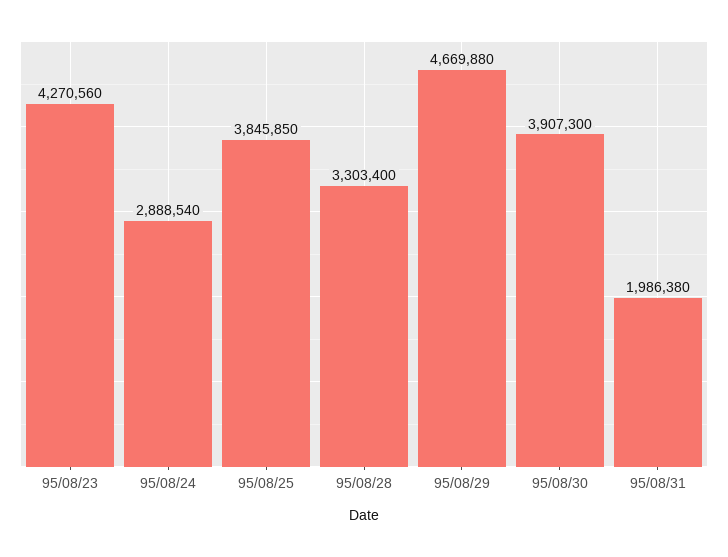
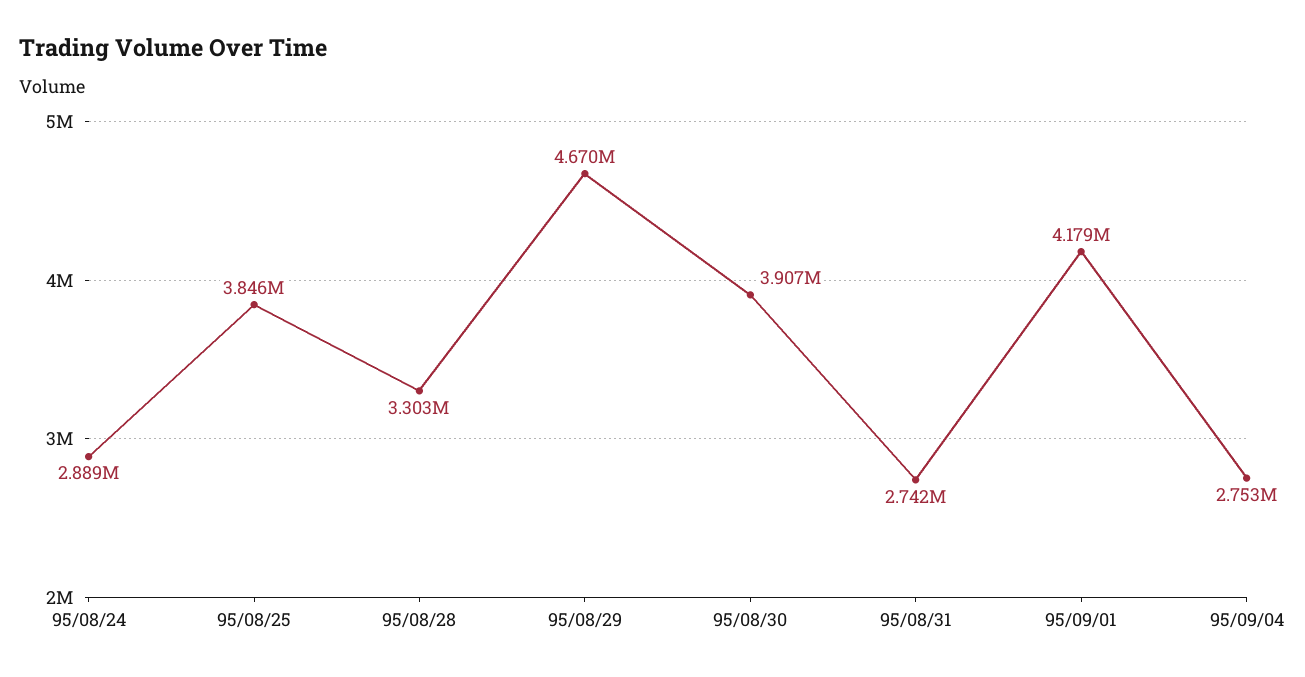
95/08/23: 4270560 -> none
95/08/31: 1986380 -> 2742000
95/09/01: none -> 4179000
95/09/04: none -> 2753000

